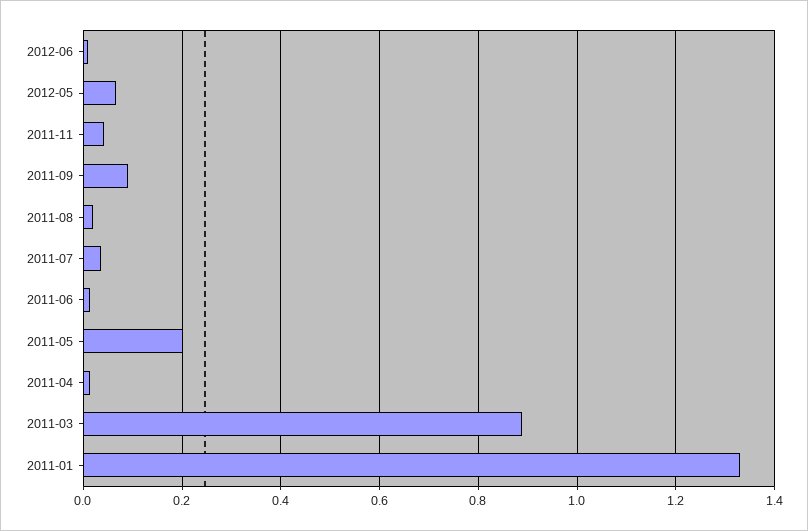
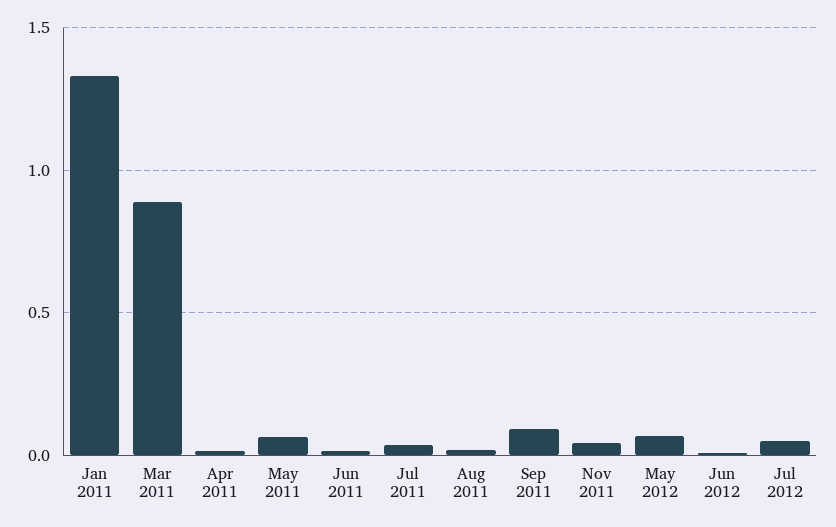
2011-05: 0.2 -> 0.05
Jul 2012: none -> 0.05

